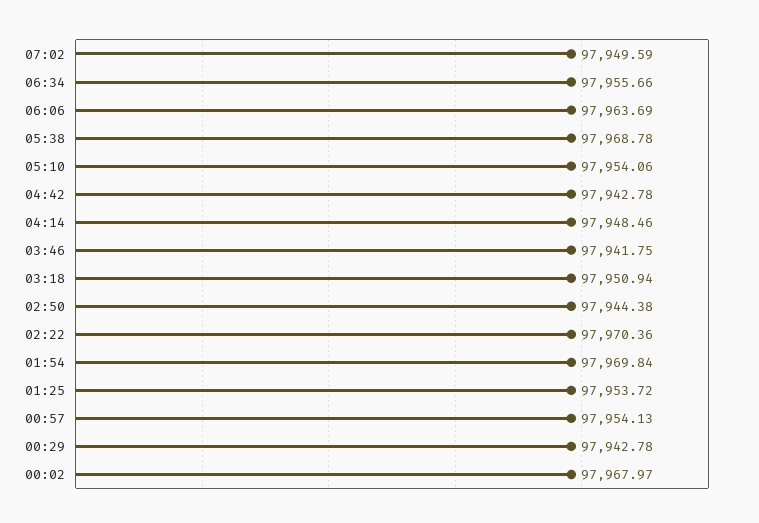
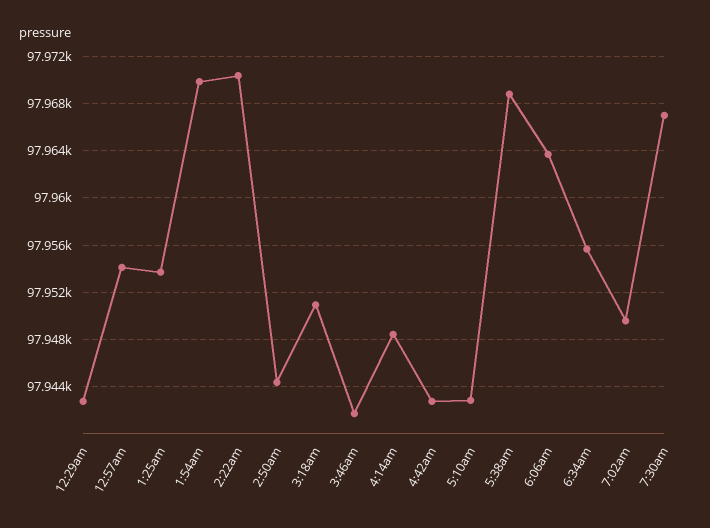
05:10: 97954.06 -> 97943
00:02: 97967.97 -> none
7:30am: none -> 97967

